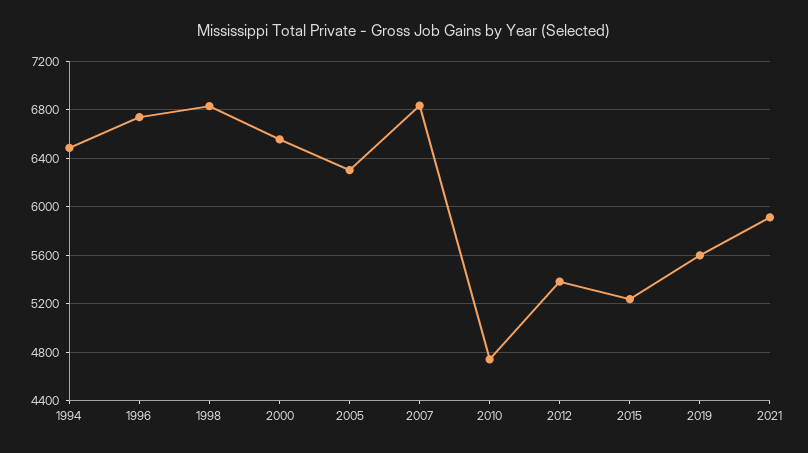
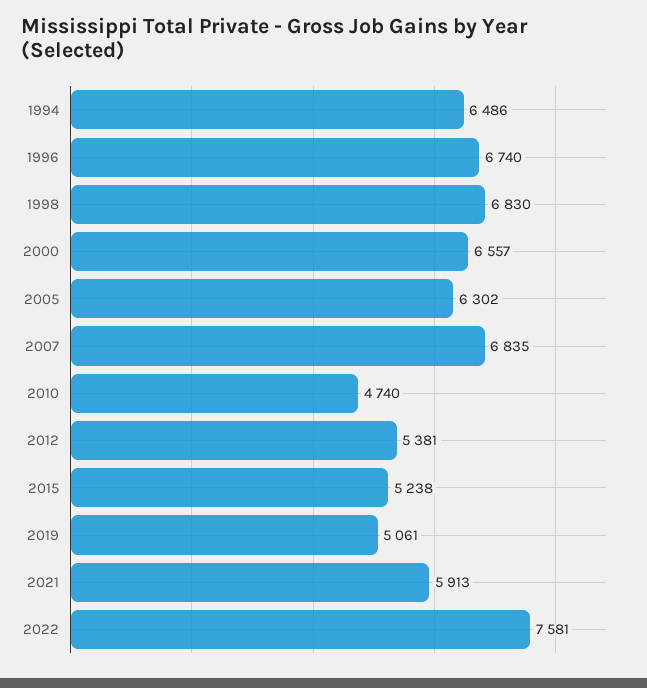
2019: 5600 -> 5061
2022: none -> 7581

